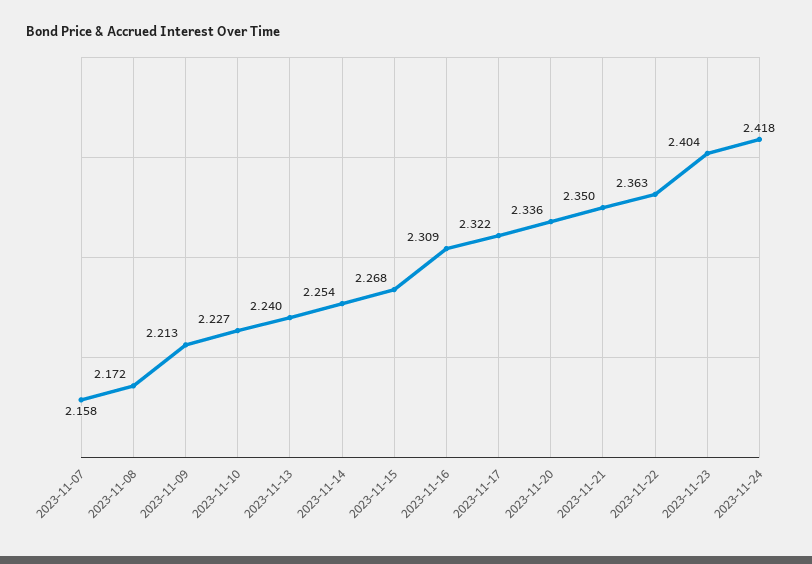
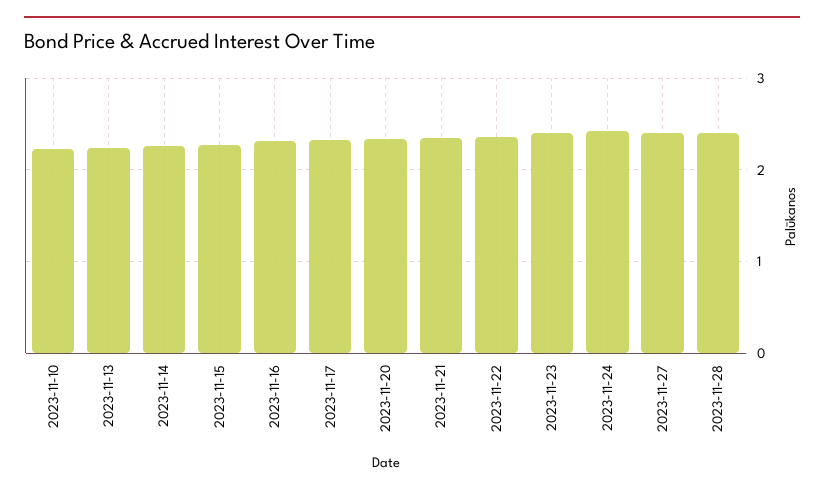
2023-11-07: 2.158 -> none
2023-11-08: 2.172 -> none
2023-11-09: 2.213 -> none
2023-11-27: none -> 2.4
2023-11-28: none -> 2.4

